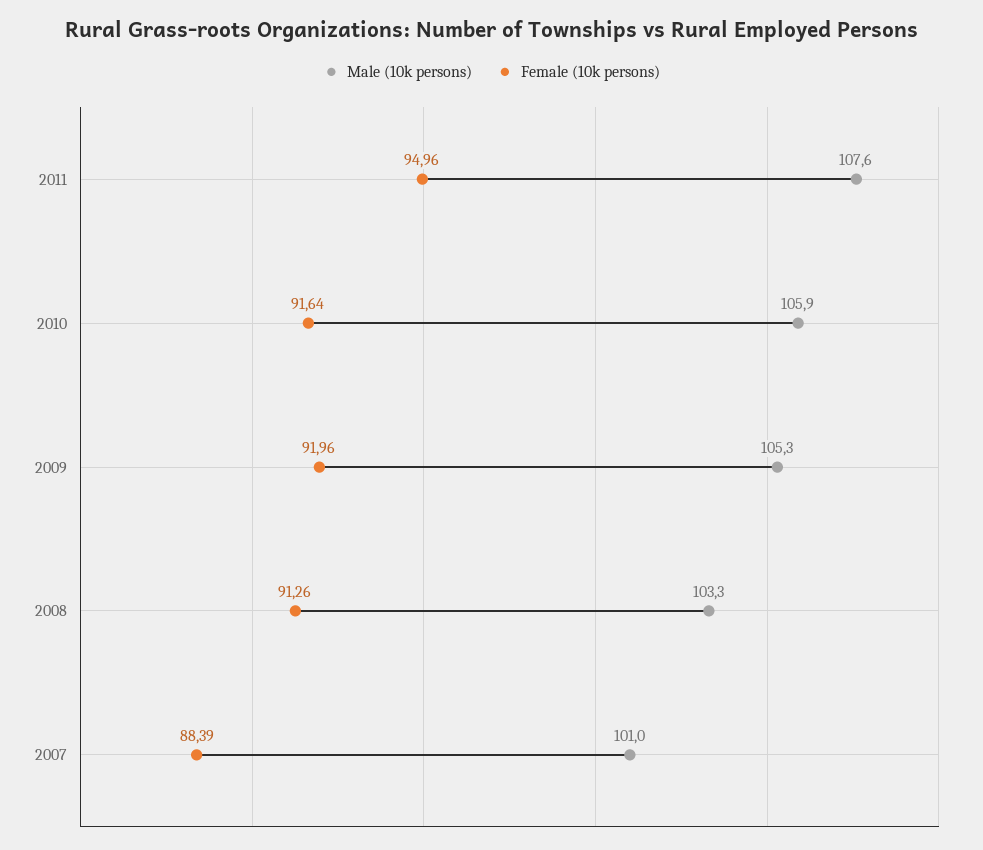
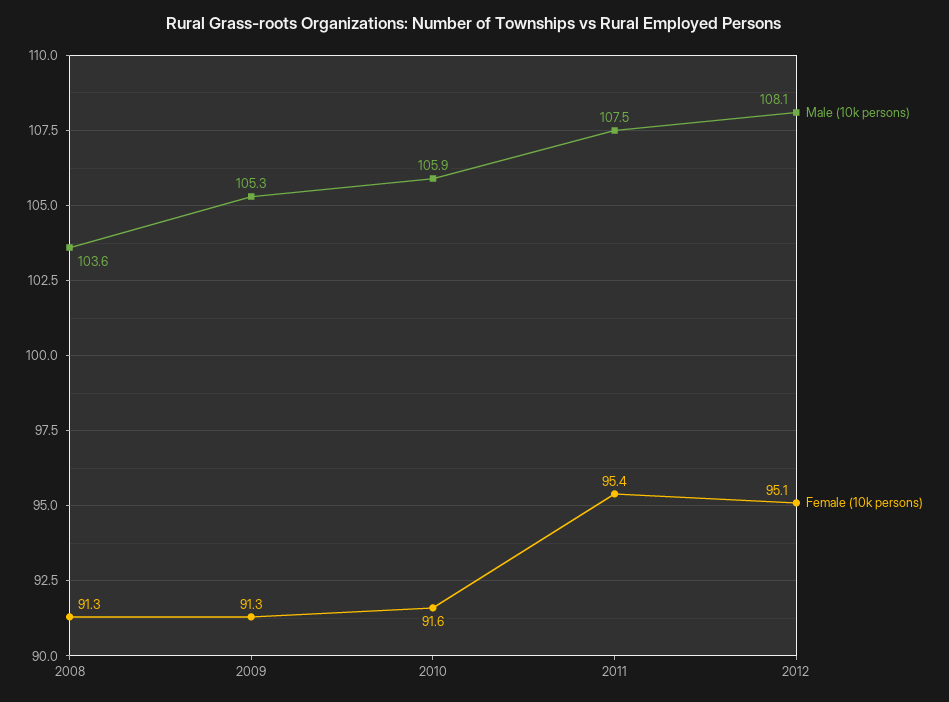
Male (10k persons), 2011: 107.6 -> 107.5
Female (10k persons), 2011: 94.96 -> 95.4
Female (10k persons), 2009: 91.96 -> 91.3
Male (10k persons), 2008: 103.3 -> 103.6
Male (10k persons), 2007: 101 -> none
Female (10k persons), 2007: 88.39 -> none
Male (10k persons), 2012: none -> 108.1
Female (10k persons), 2012: none -> 95.1

